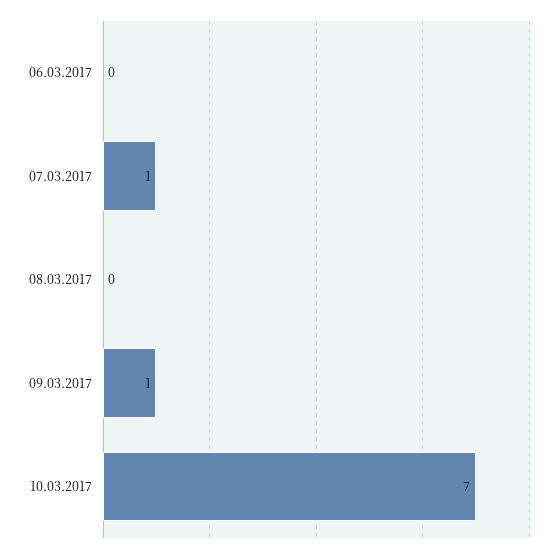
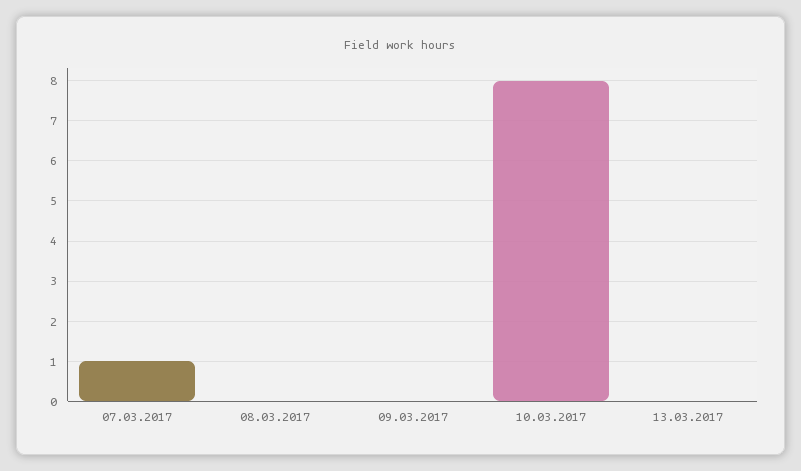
06.03.2017: 0 -> none
09.03.2017: 1 -> 0
10.03.2017: 7 -> 8
13.03.2017: none -> 0

